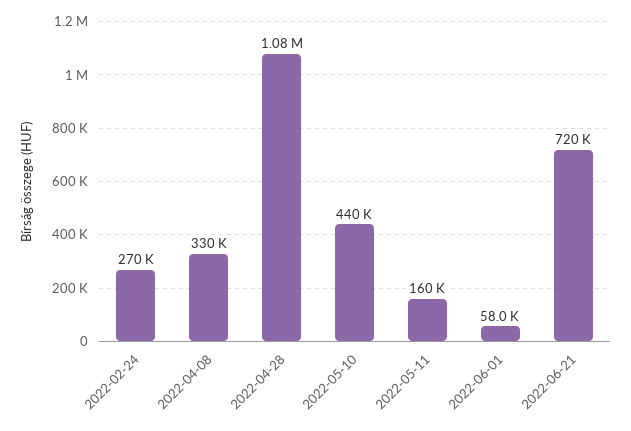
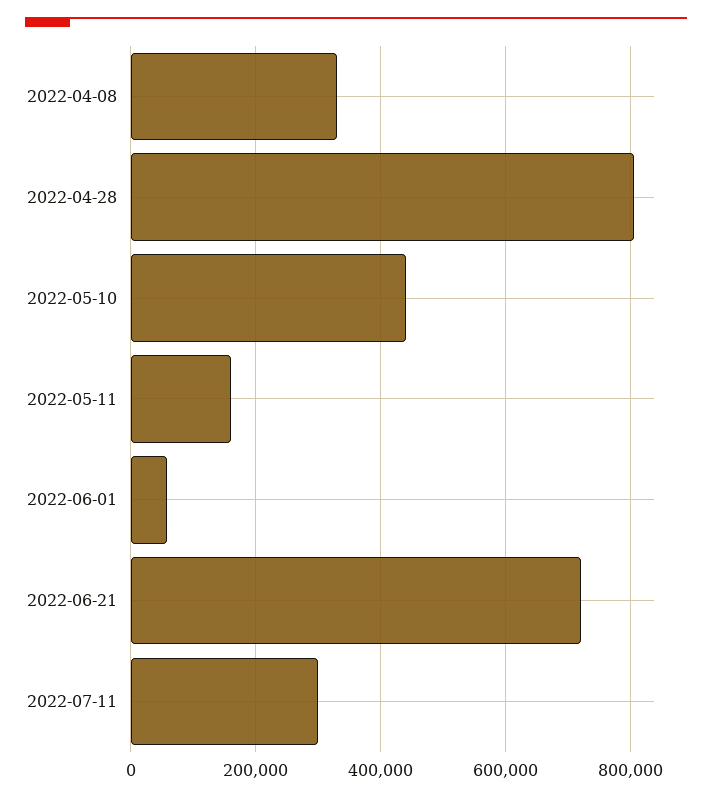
2022-02-24: 270000 -> none
2022-04-28: 1080000 -> 800000
2022-07-11: none -> 300000

